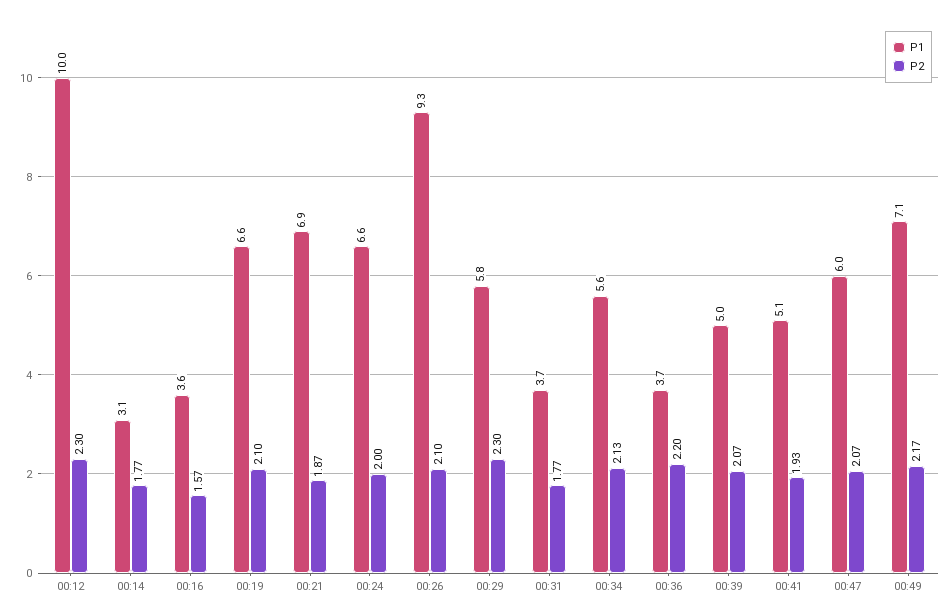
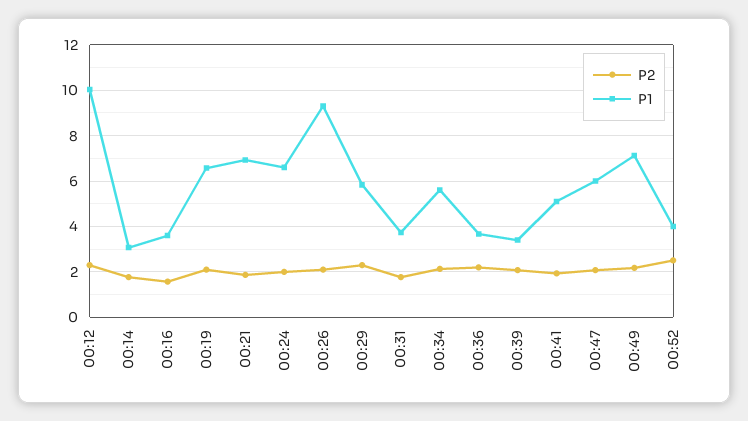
P1, 00:39: 5 -> 3.5
P2, 00:52: none -> 2.5
P1, 00:52: none -> 4

